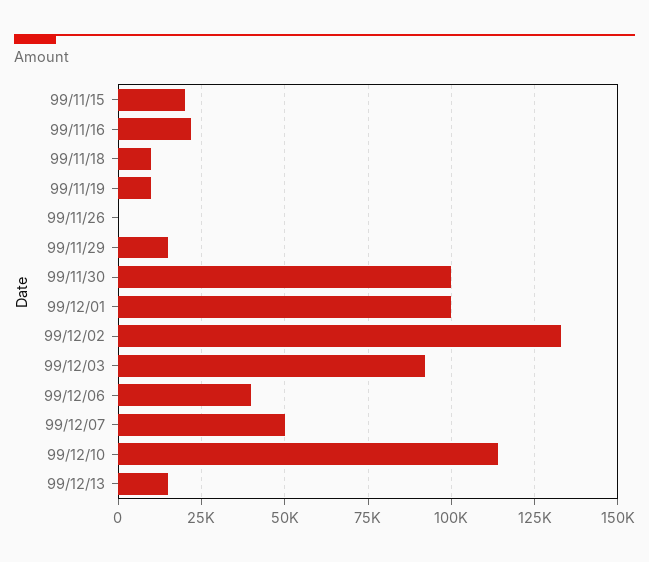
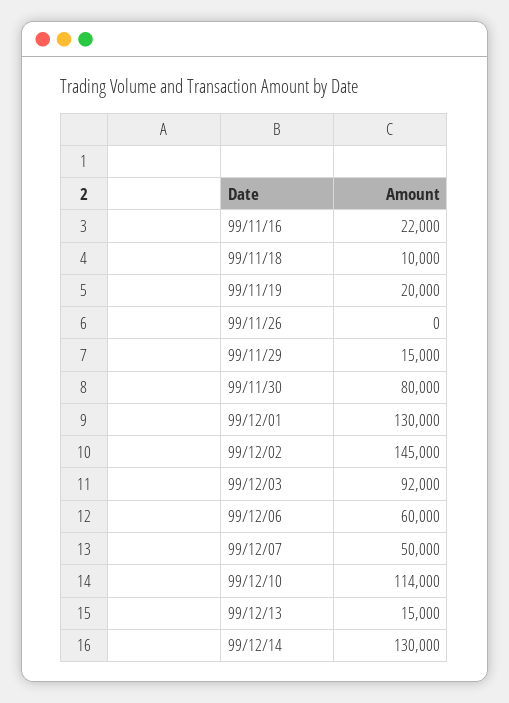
99/11/15: 20000 -> none
99/11/19: 10000 -> 20000
99/11/30: 100000 -> 80000
99/12/01: 100000 -> 130000
99/12/02: 132500 -> 145000
99/12/06: 40000 -> 60000
99/12/14: none -> 130000

